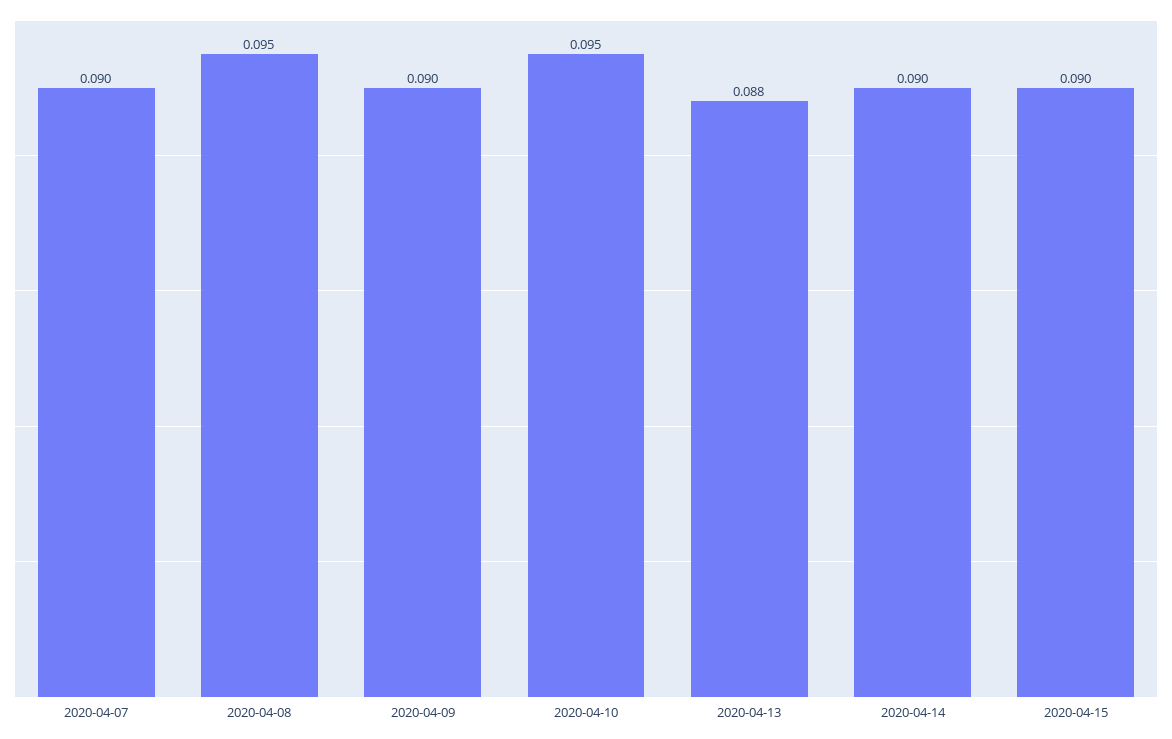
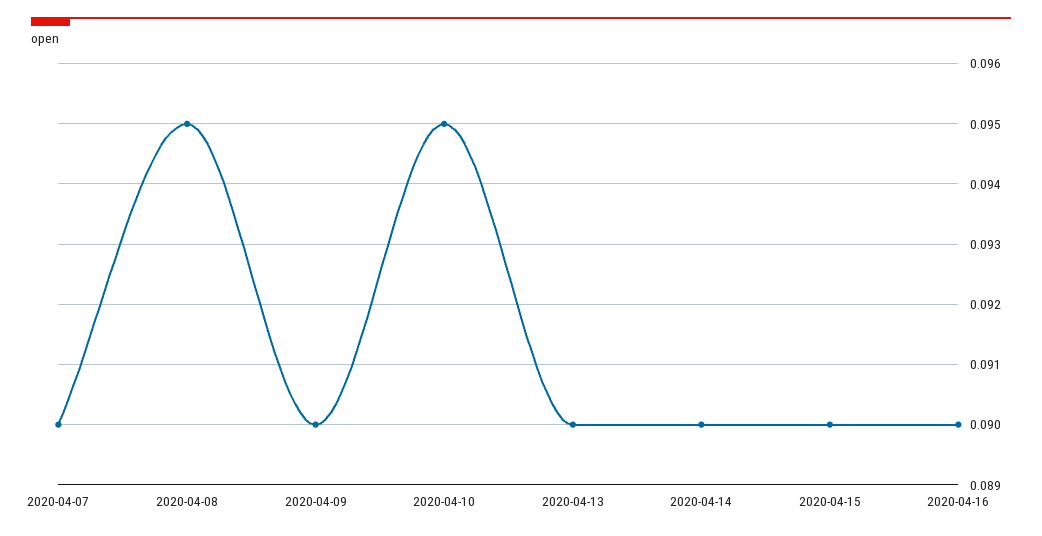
2020-04-13: 0.088 -> 0.09
2020-04-16: none -> 0.09

